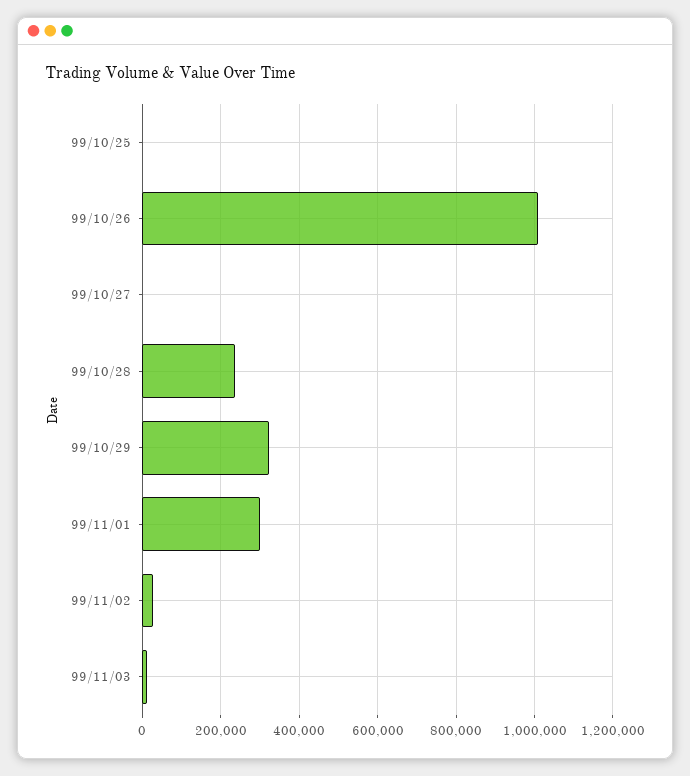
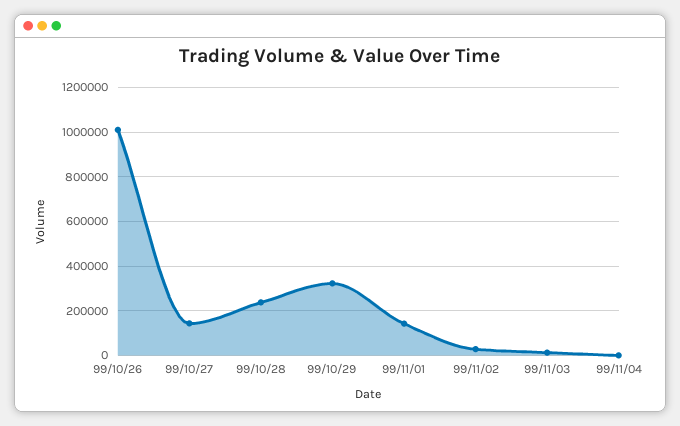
99/10/25: 0 -> none
99/10/27: 0 -> 150000
99/11/01: 300000 -> 150000
99/11/04: none -> 0

